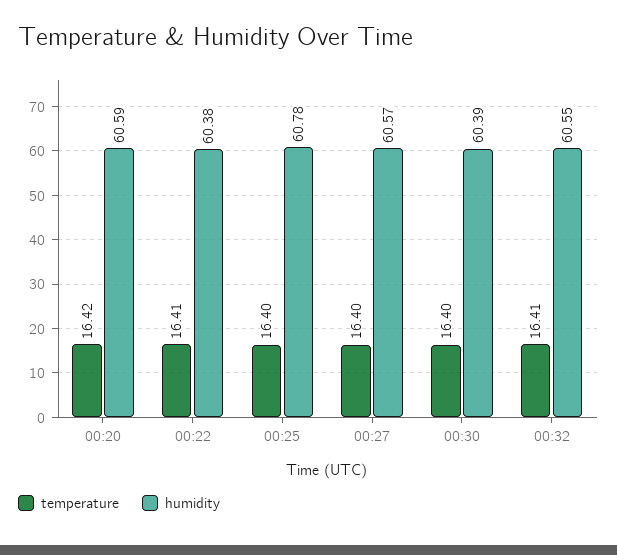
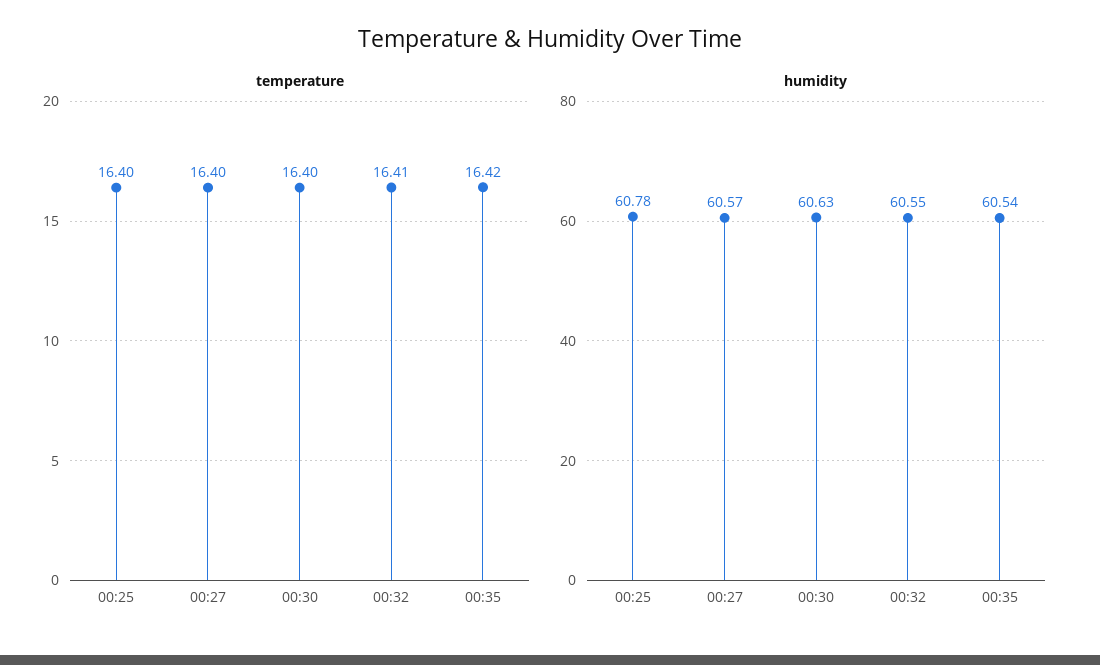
temperature, 00:20: 16.42 -> none
humidity, 00:20: 60.59 -> none
temperature, 00:22: 16.41 -> none
humidity, 00:22: 60.38 -> none
humidity, 00:30: 60.39 -> 60.63
temperature, 00:35: none -> 16.42
humidity, 00:35: none -> 60.54

